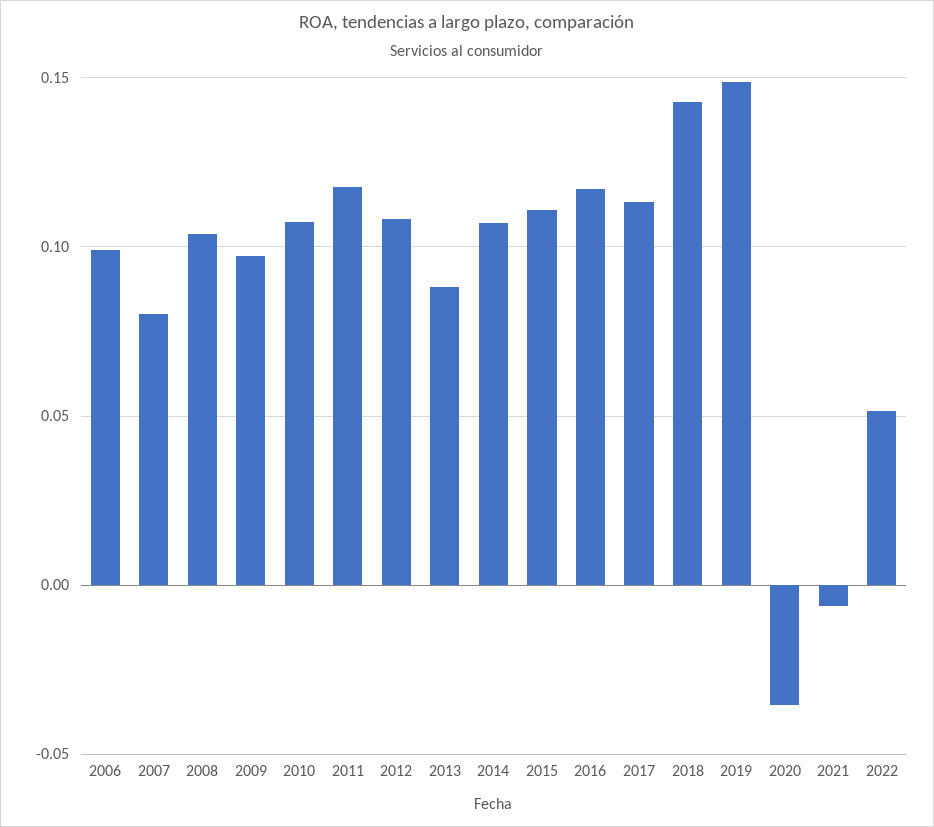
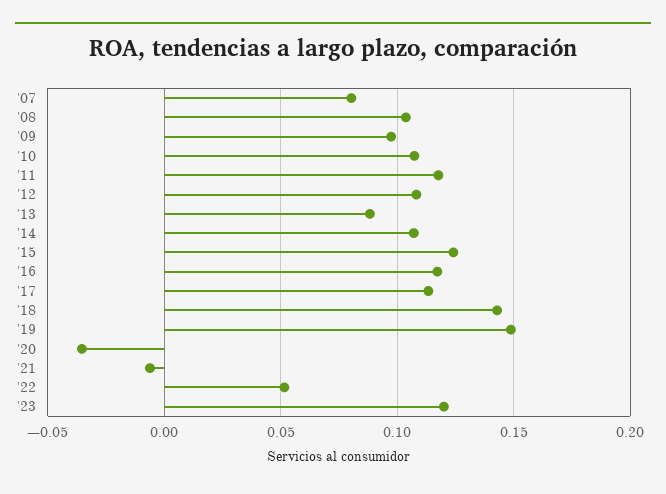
2006: 0.1 -> none
2015: 0.11 -> 0.125
'23: none -> 0.12

